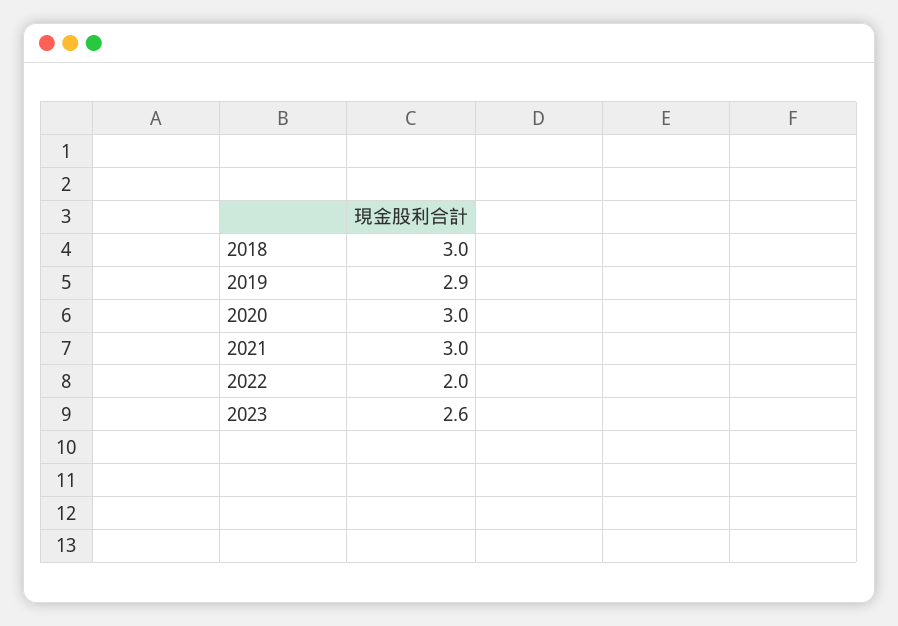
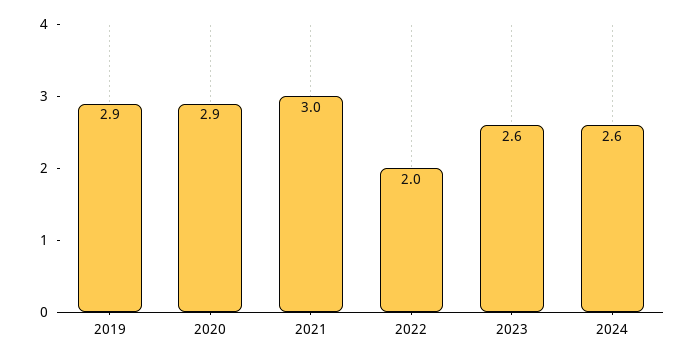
2018: 3 -> none
2020: 3 -> 2.9
2024: none -> 2.6

